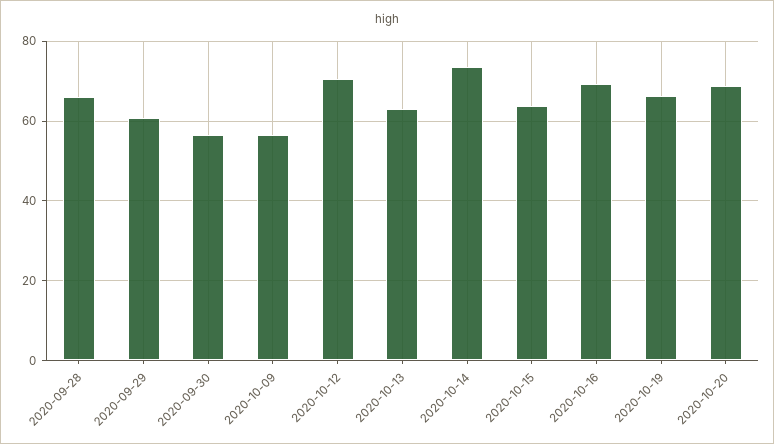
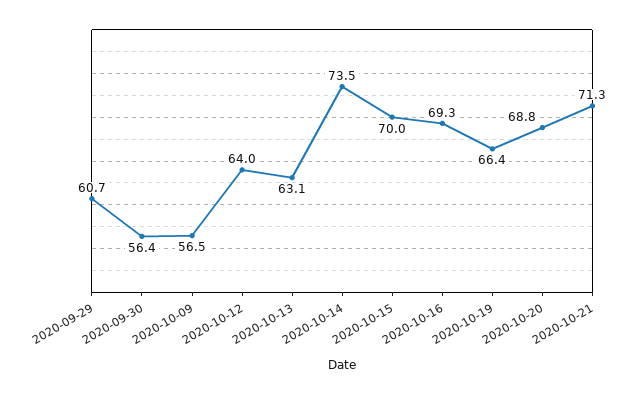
2020-09-28: 66 -> none
2020-10-12: 70 -> 64
2020-10-15: 64 -> 70
2020-10-21: none -> 71.3

